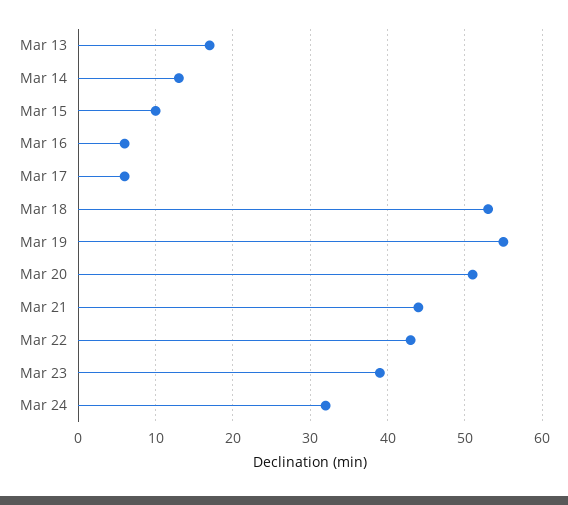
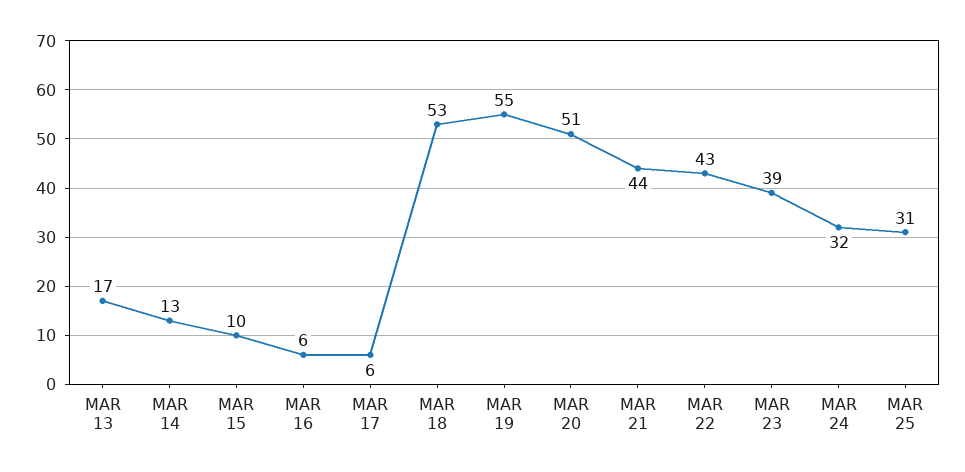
MAR 25: none -> 31

